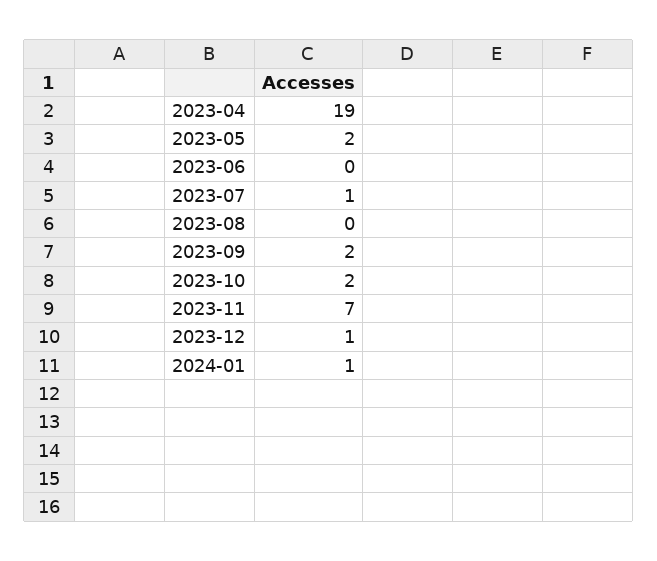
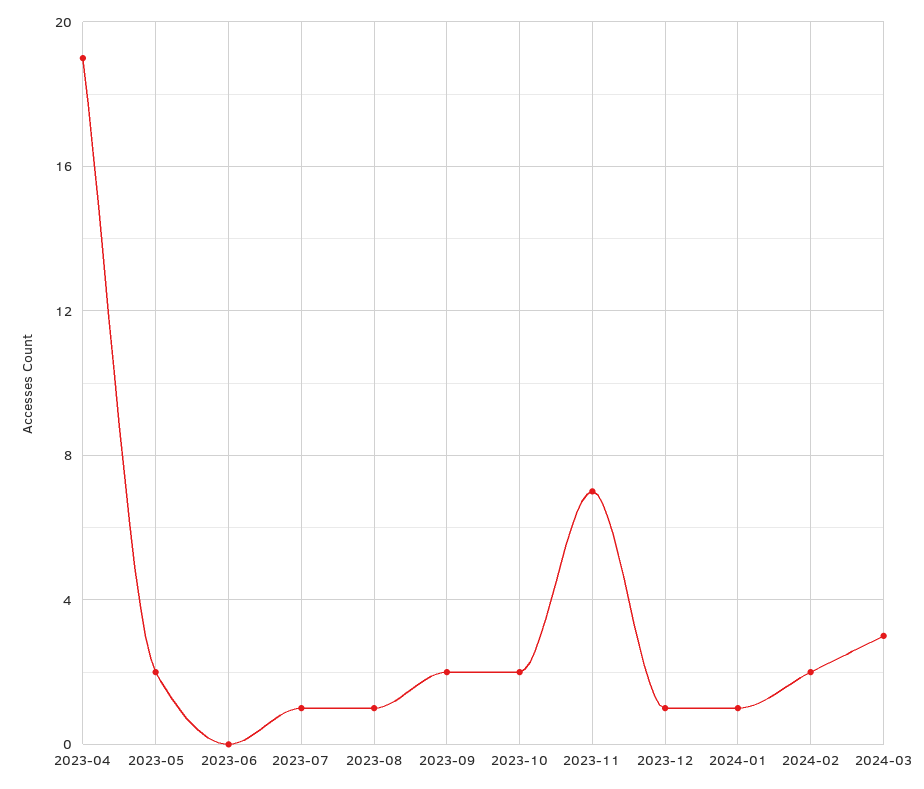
2023-08: 0 -> 1
2024-02: none -> 2
2024-03: none -> 3

